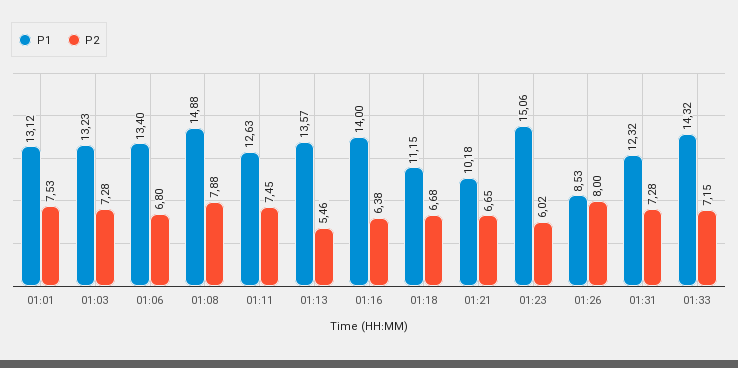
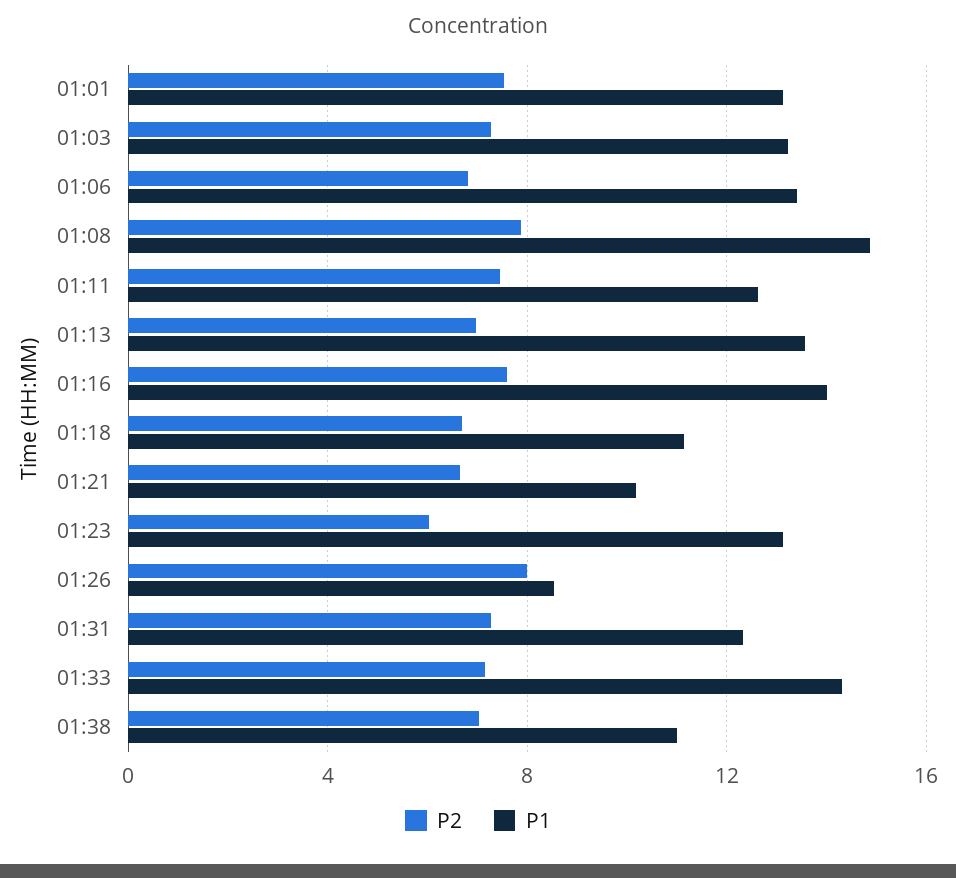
P2, 01:13: 5.46 -> 7
P2, 01:16: 6.38 -> 7.5
P1, 01:23: 15.06 -> 13
P2, 01:38: none -> 7
P1, 01:38: none -> 11

